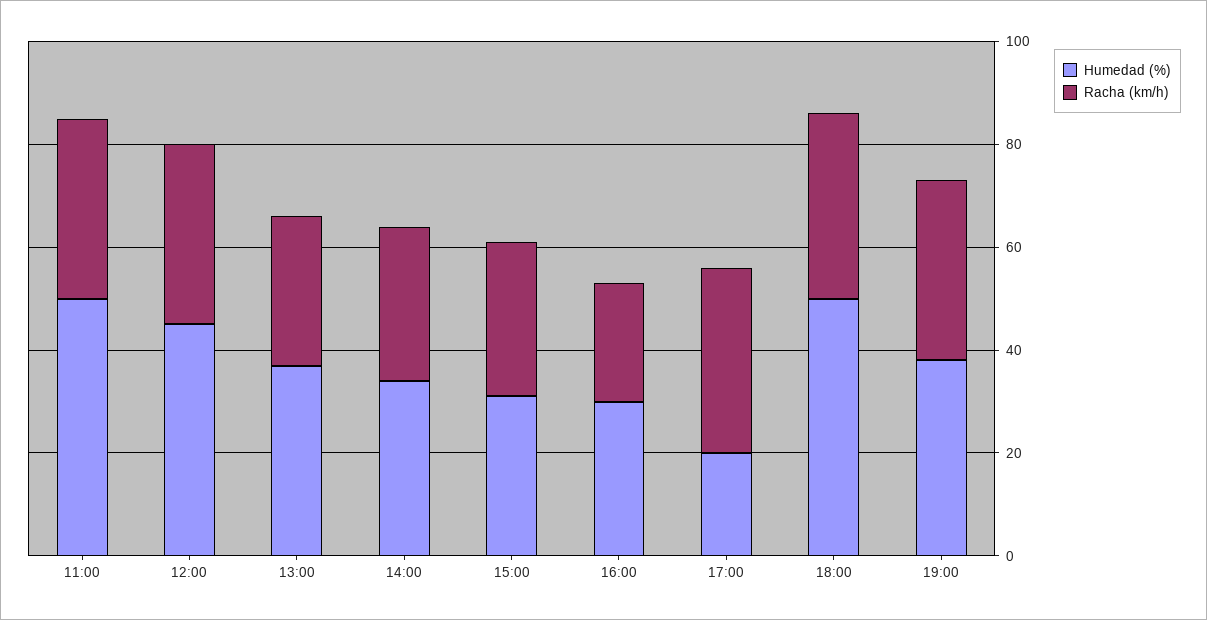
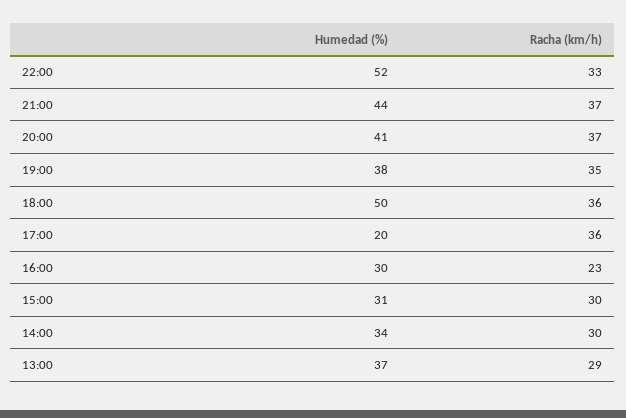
Humedad (%), 11:00: 50 -> none
Racha (km/h), 11:00: 35 -> none
Humedad (%), 12:00: 45 -> none
Racha (km/h), 12:00: 35 -> none
Humedad (%), 22:00: none -> 52
Racha (km/h), 22:00: none -> 33
Humedad (%), 21:00: none -> 44
Racha (km/h), 21:00: none -> 37
Humedad (%), 20:00: none -> 41
Racha (km/h), 20:00: none -> 37

